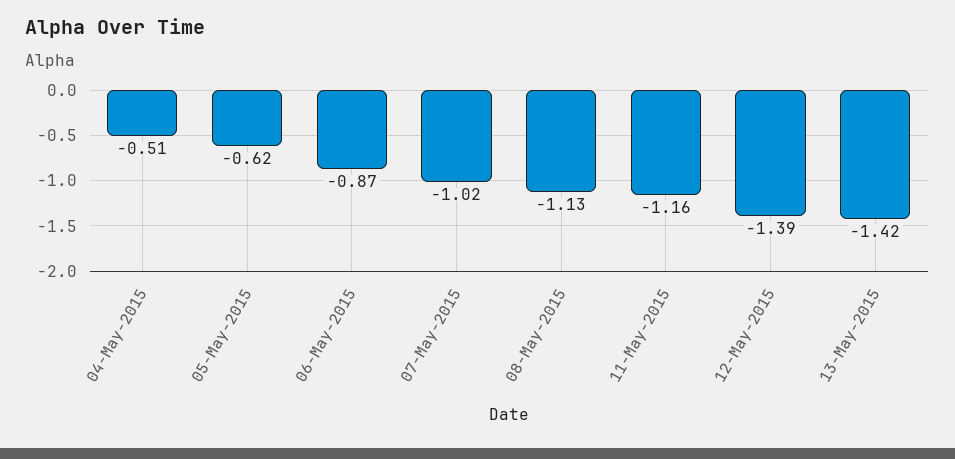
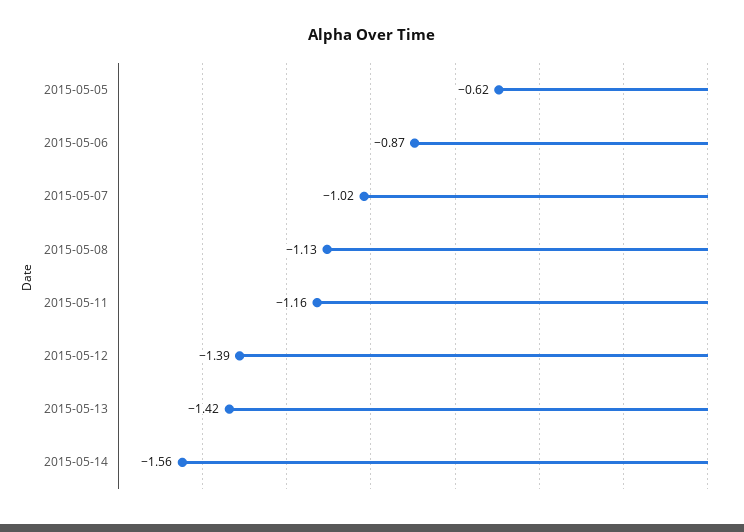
04-May-2015: -0.51 -> none
2015-05-14: none -> -1.56

